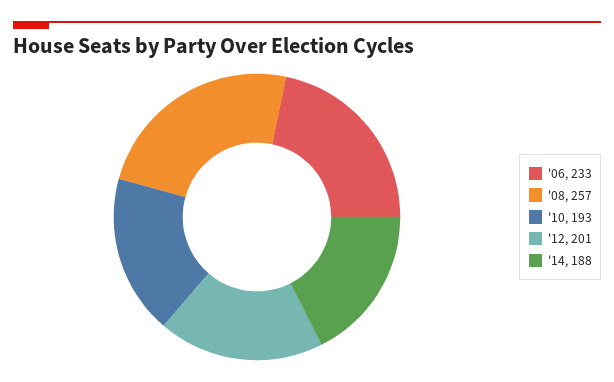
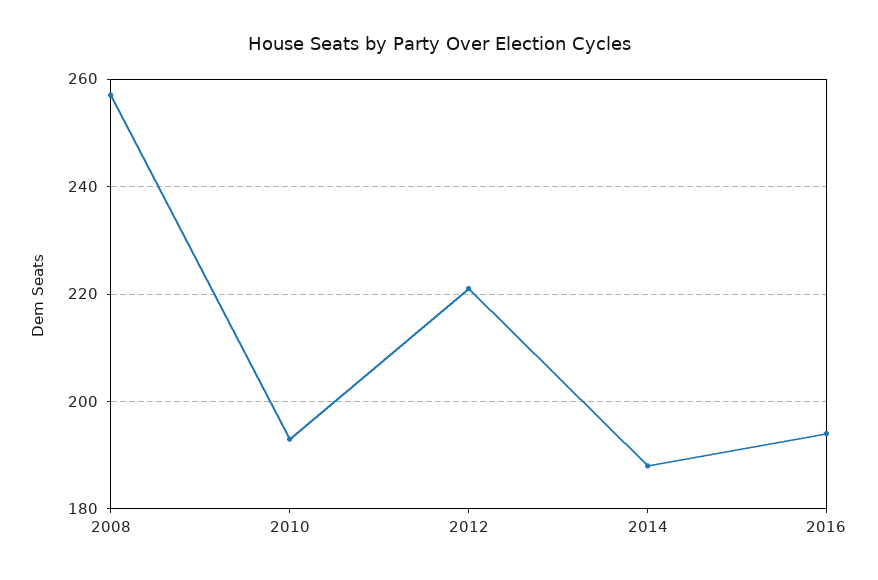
'06: 233 -> none
'12: 201 -> 220
2016: none -> 195

